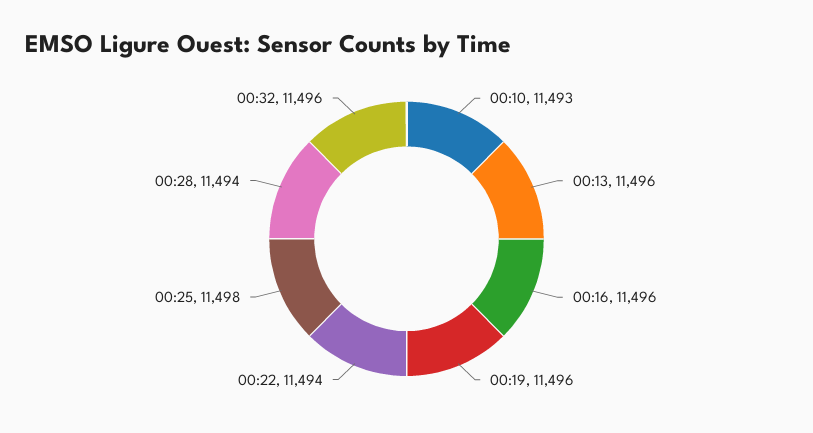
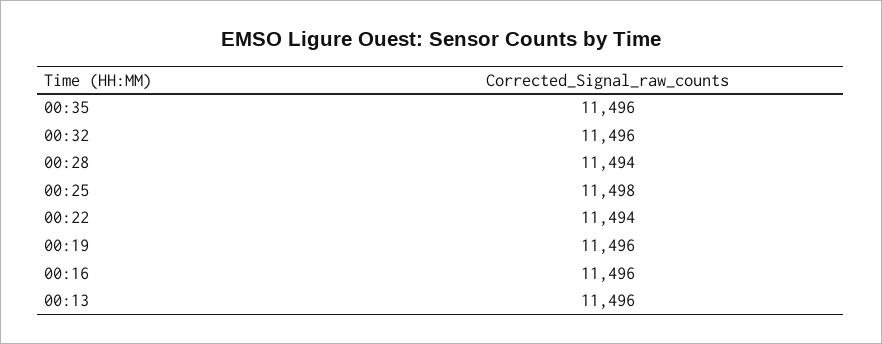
00:10: 11493 -> none
00:35: none -> 11496

